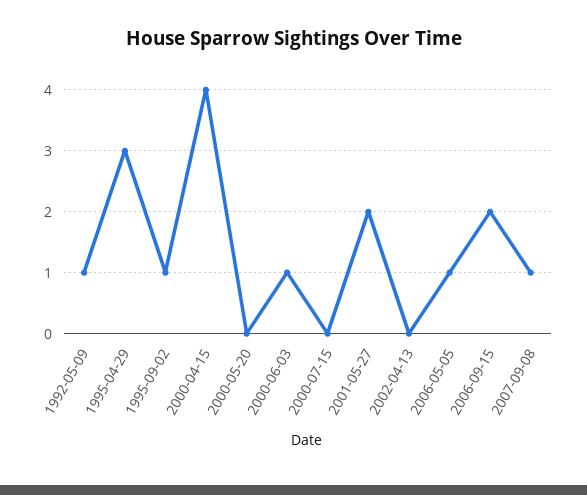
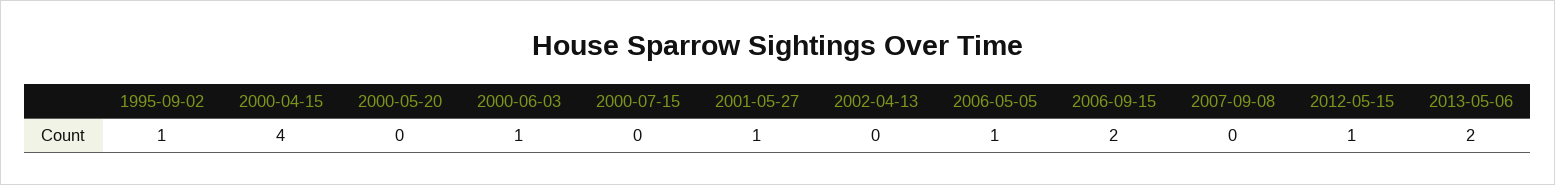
1992-05-09: 1 -> none
1995-04-29: 3 -> none
2001-05-27: 2 -> 1
2007-09-08: 1 -> 0
2012-05-15: none -> 1
2013-05-06: none -> 2

